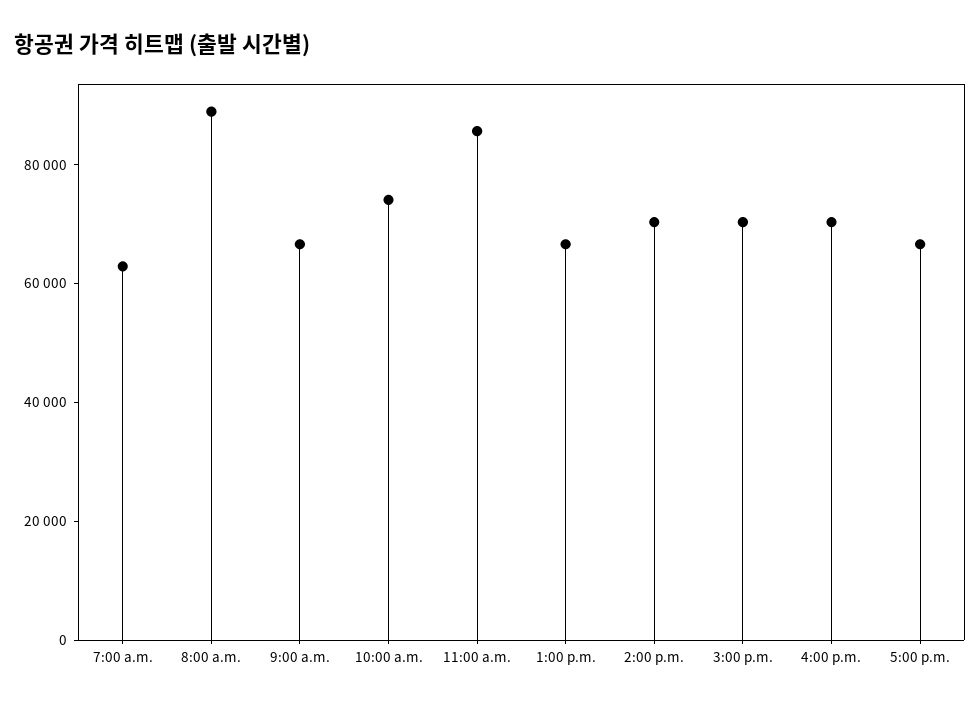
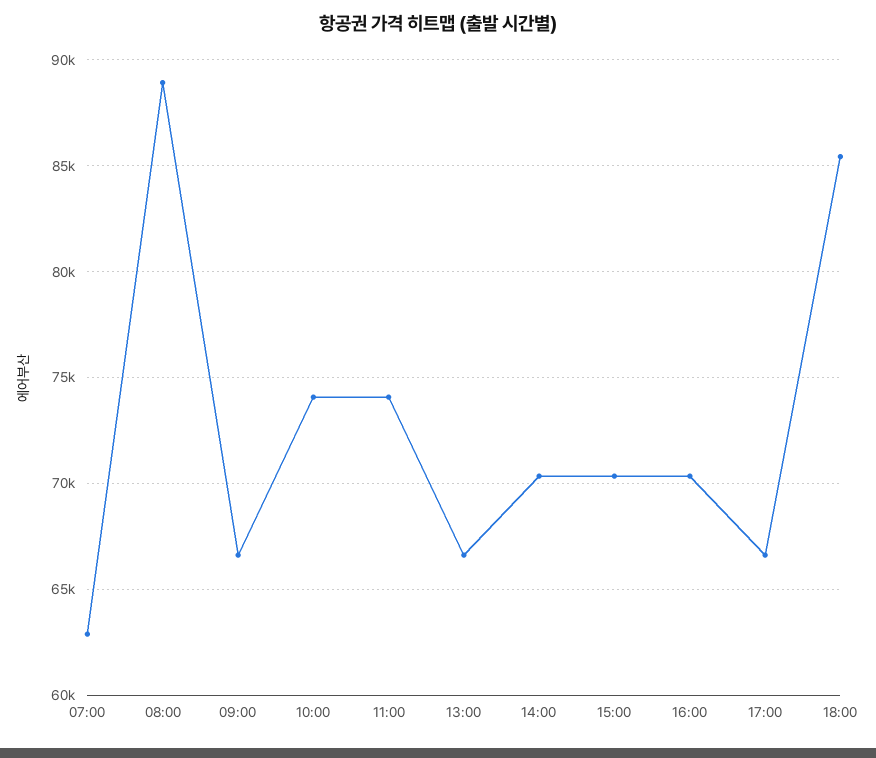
11:00 a.m.: 85000 -> 74000
18:00: none -> 85500

